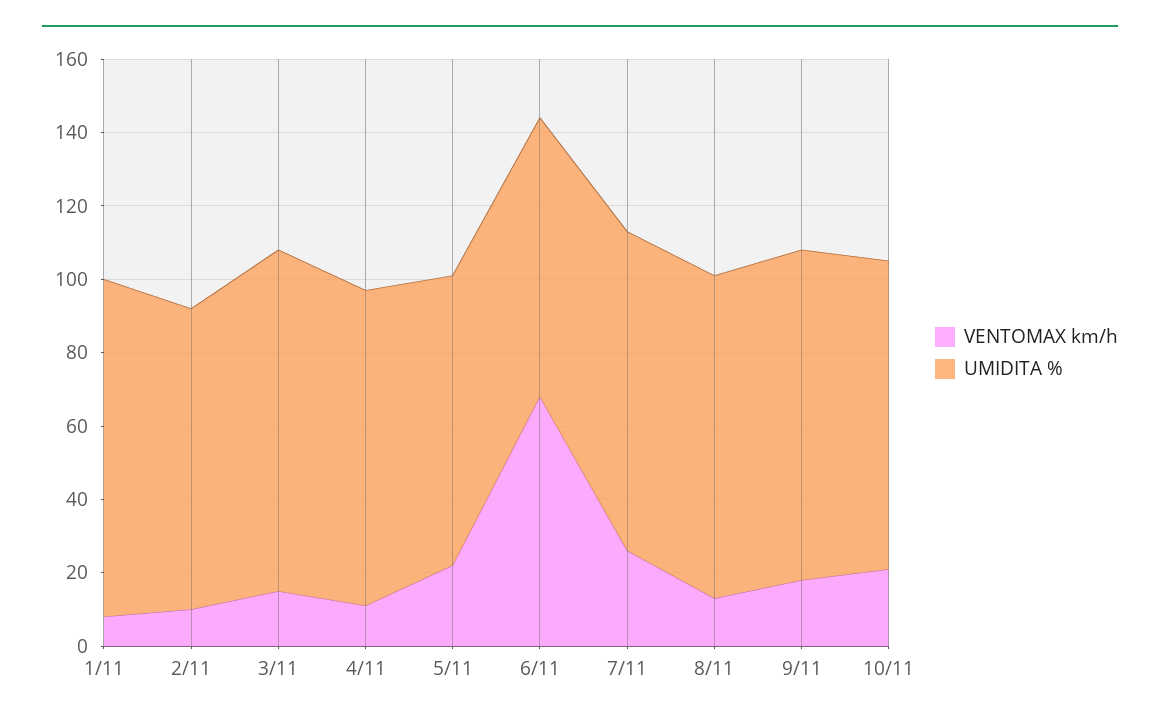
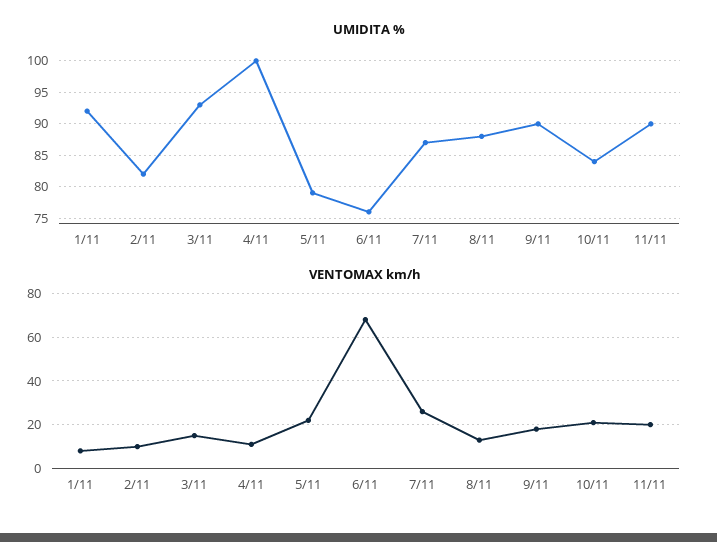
UMIDITA %, 4/11: 85 -> 100
UMIDITA %, 11/11: none -> 90
VENTOMAX km/h, 11/11: none -> 20

